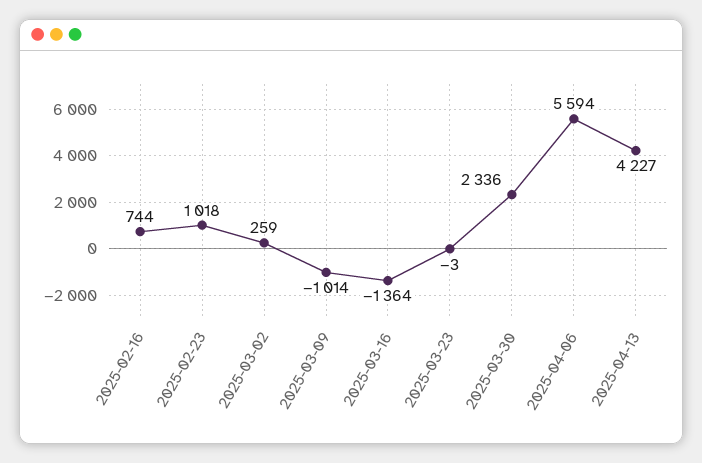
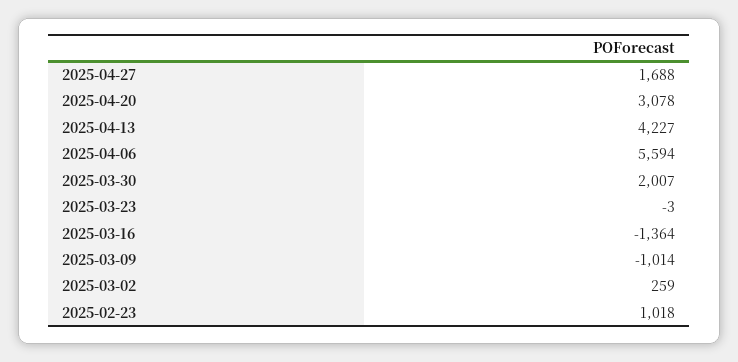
2025-02-16: 744 -> none
2025-03-30: 2336 -> 2007
2025-04-27: none -> 1688
2025-04-20: none -> 3078

